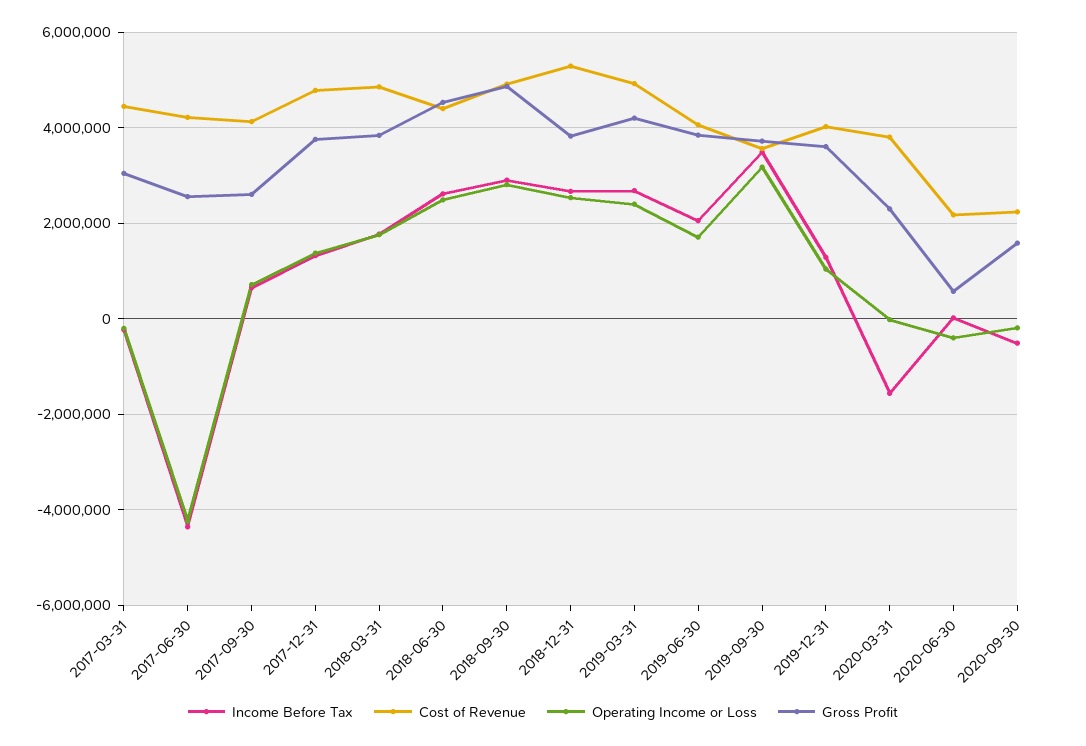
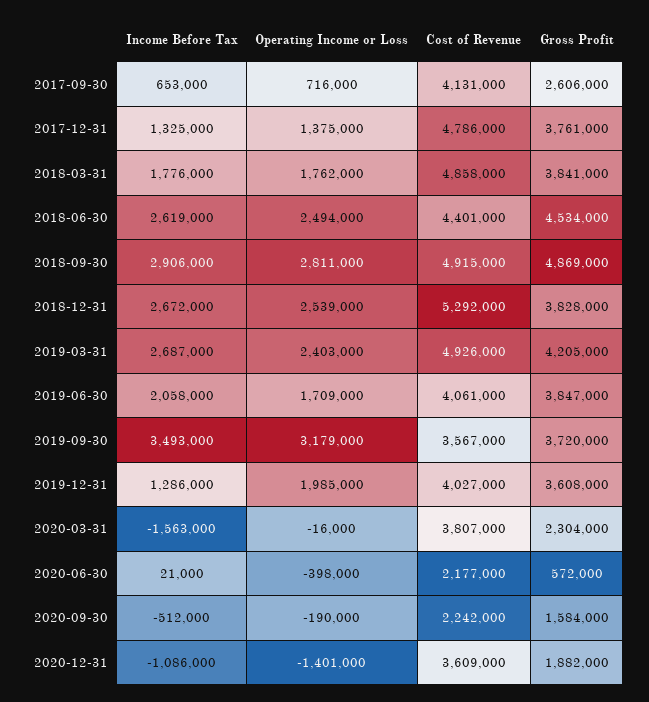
Income Before Tax, 2017-03-31: -200000 -> none
Cost of Revenue, 2017-03-31: 4400000 -> none
Operating Income or Loss, 2017-03-31: -200000 -> none
Gross Profit, 2017-03-31: 3000000 -> none
Income Before Tax, 2017-06-30: -4400000 -> none
Cost of Revenue, 2017-06-30: 4200000 -> none
Operating Income or Loss, 2017-06-30: -4200000 -> none
Gross Profit, 2017-06-30: 2600000 -> none
Operating Income or Loss, 2019-12-31: 1000000 -> 1985000
Income Before Tax, 2020-12-31: none -> -1086000
Operating Income or Loss, 2020-12-31: none -> -1401000
Cost of Revenue, 2020-12-31: none -> 3609000
Gross Profit, 2020-12-31: none -> 1882000

